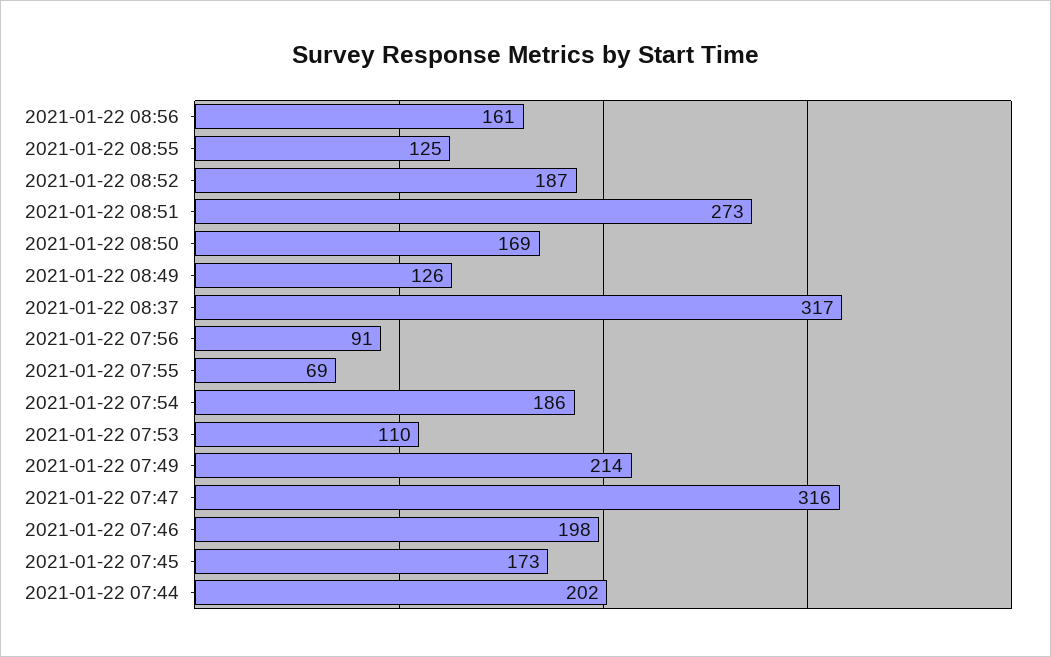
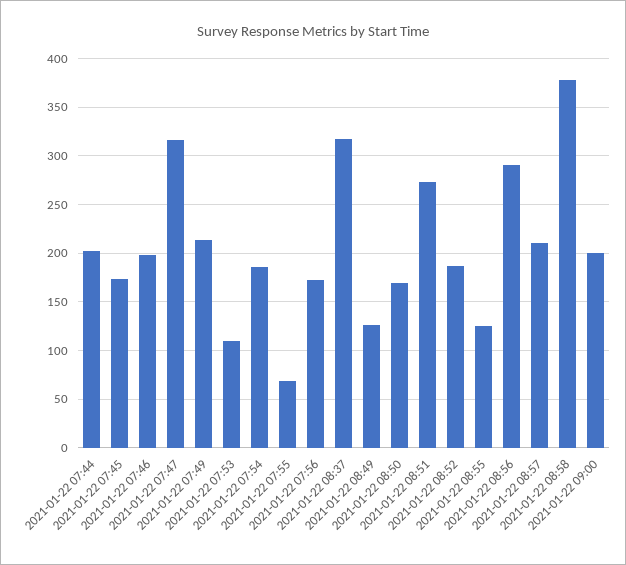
2021-01-22 08:56: 161 -> 290
2021-01-22 07:56: 91 -> 170
2021-01-22 08:57: none -> 210
2021-01-22 08:58: none -> 380
2021-01-22 09:00: none -> 200

